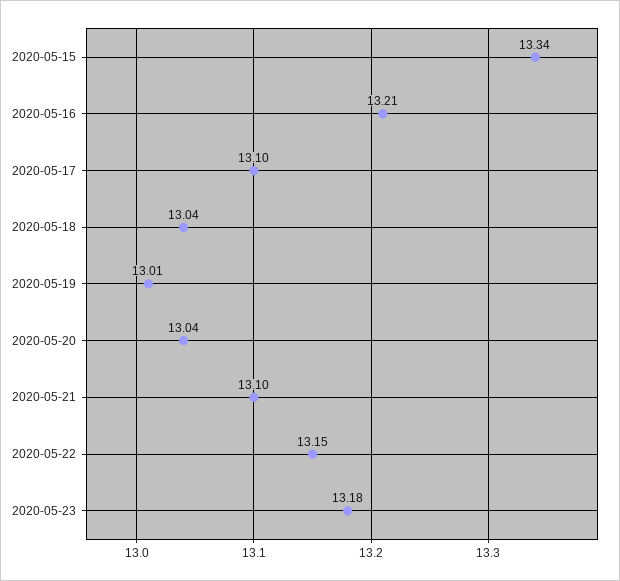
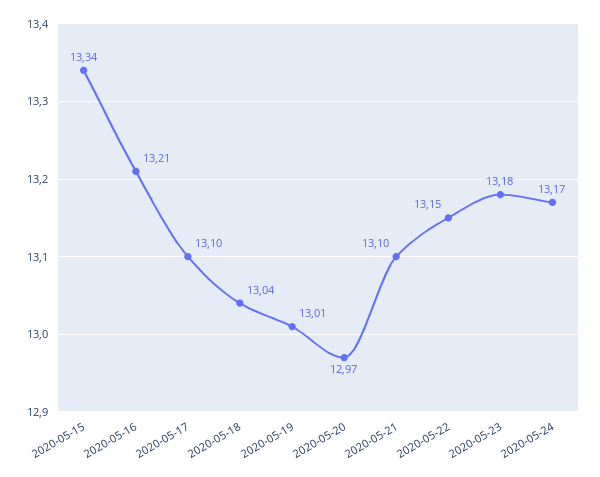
2020-05-20: 13.04 -> 12.97
2020-05-24: none -> 13.17

